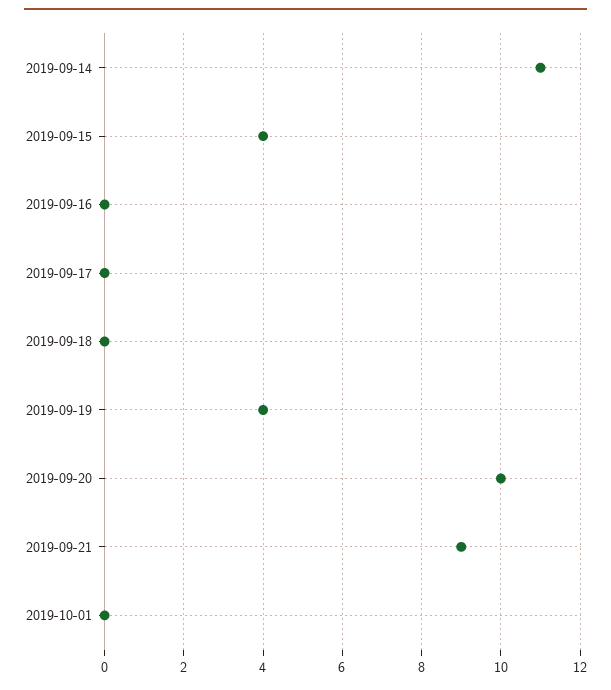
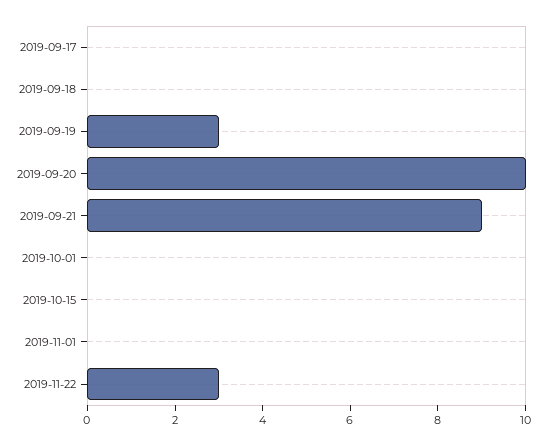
2019-09-14: 11 -> none
2019-09-15: 4 -> none
2019-09-16: 0 -> none
2019-09-19: 4 -> 3
2019-10-15: none -> 0
2019-11-01: none -> 0
2019-11-22: none -> 3

